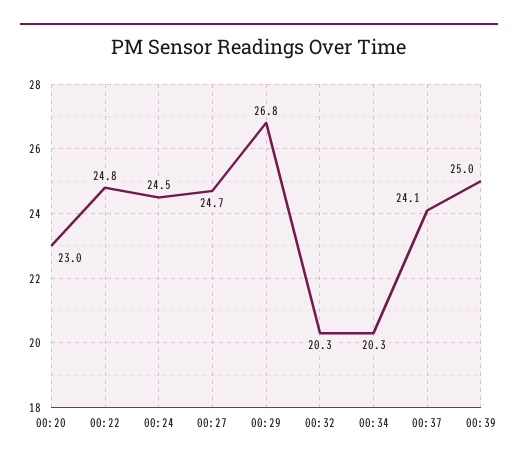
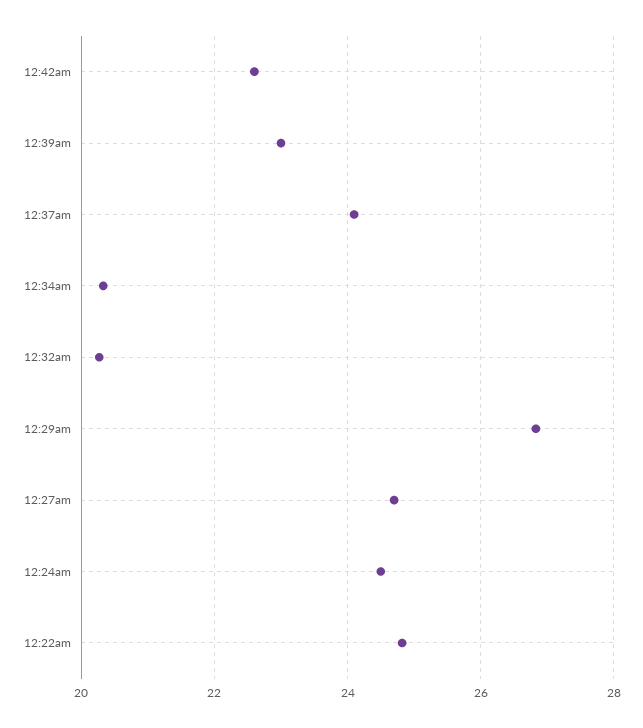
00:20: 23 -> none
00:39: 25 -> 23
12:42am: none -> 22.6

